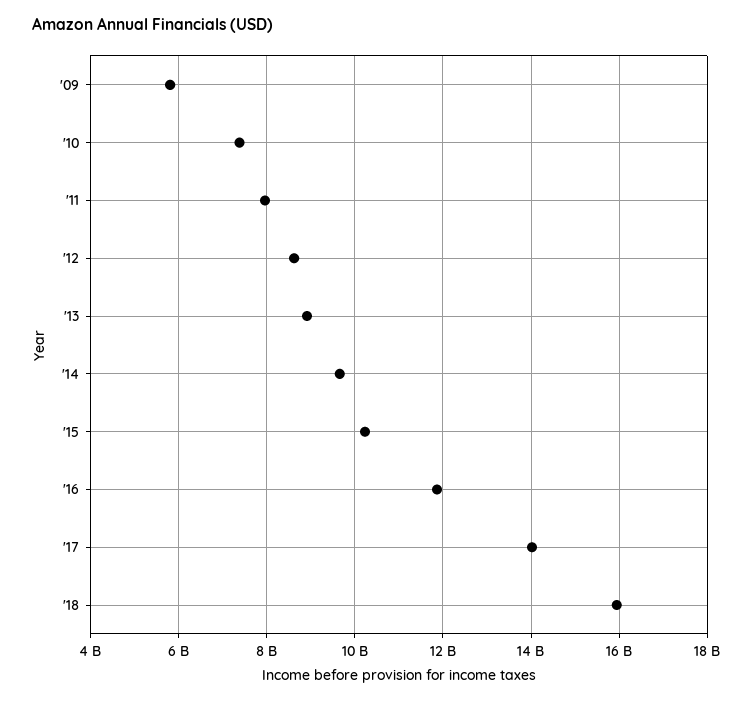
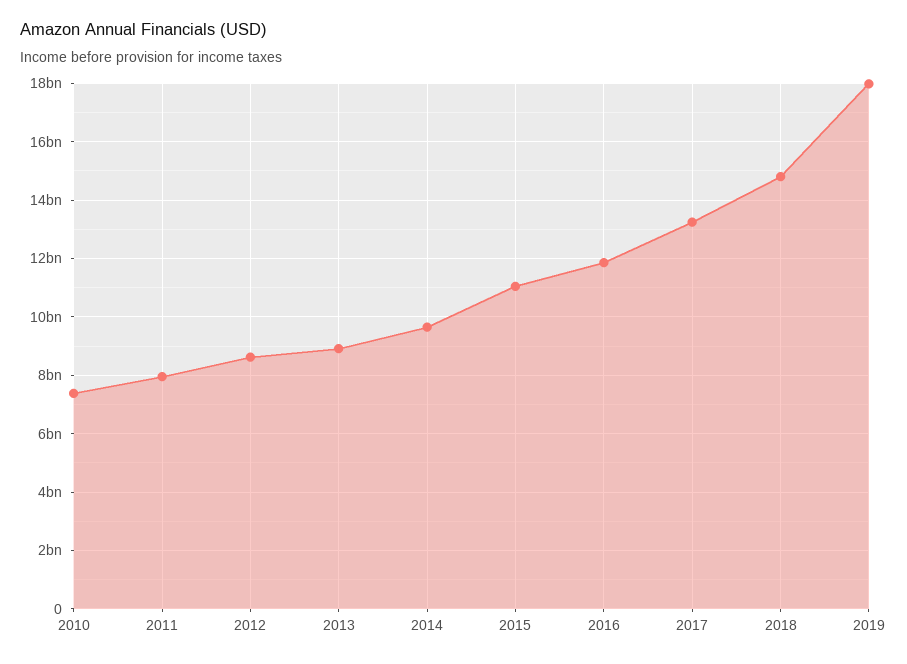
'09: 5800000000 -> none
'15: 10200000000 -> 11000000000
'17: 14000000000 -> 13250000000
'18: 16000000000 -> 14750000000
2019: none -> 18000000000

